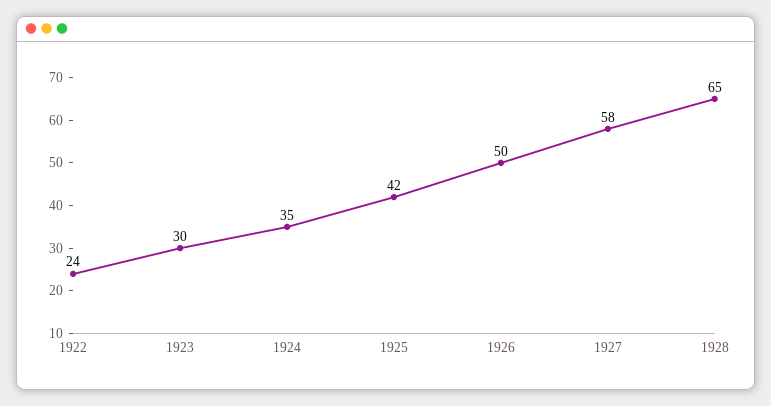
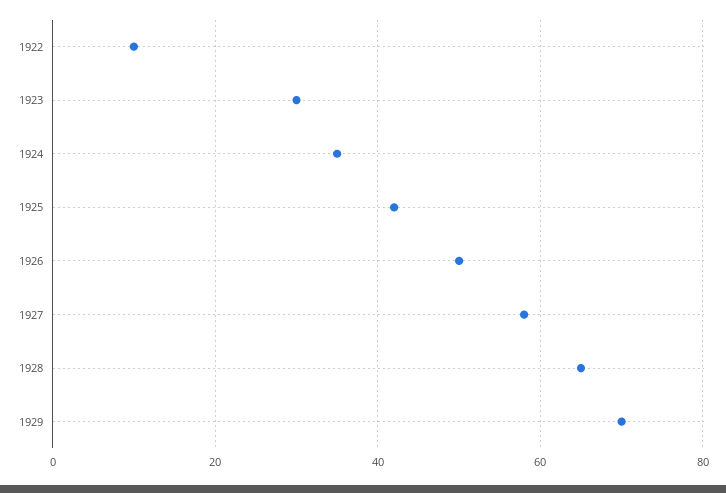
1922: 24 -> 10
1929: none -> 70

